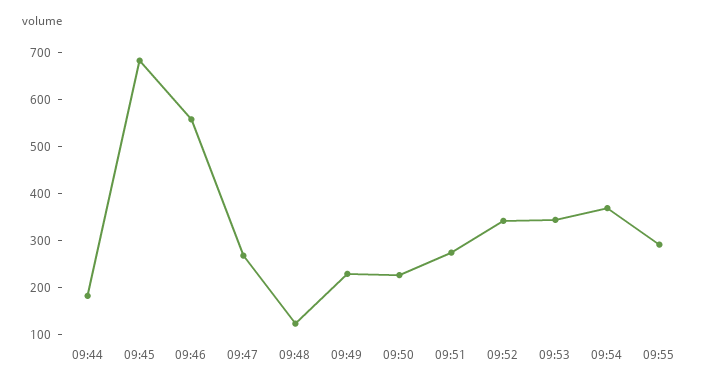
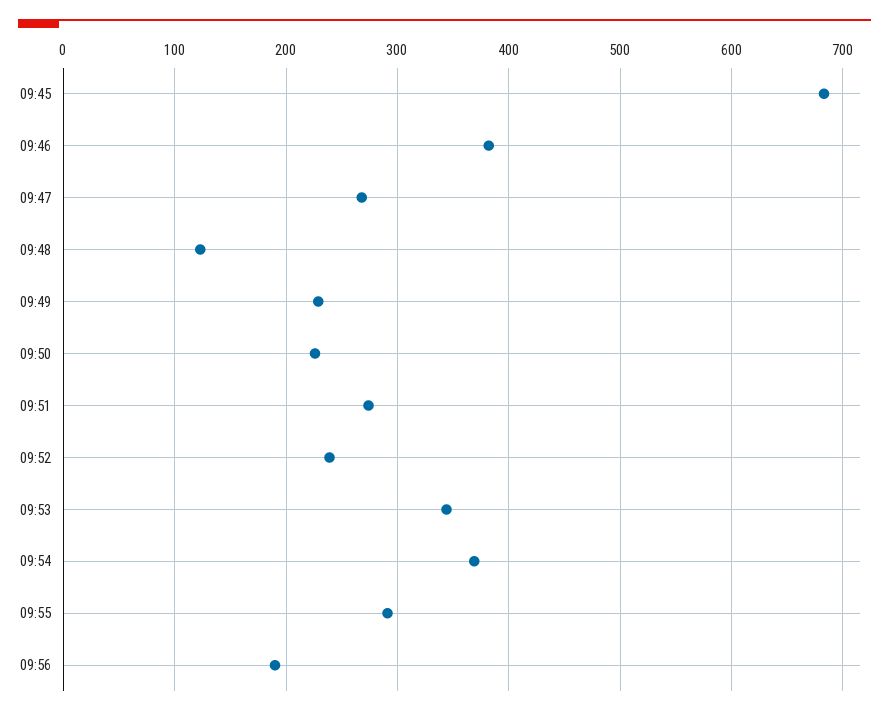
09:44: 180 -> none
09:46: 560 -> 380
09:52: 340 -> 240
09:56: none -> 190

